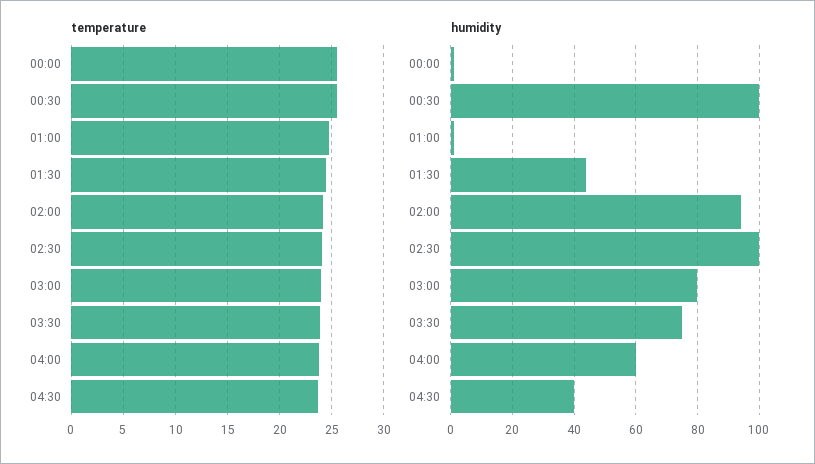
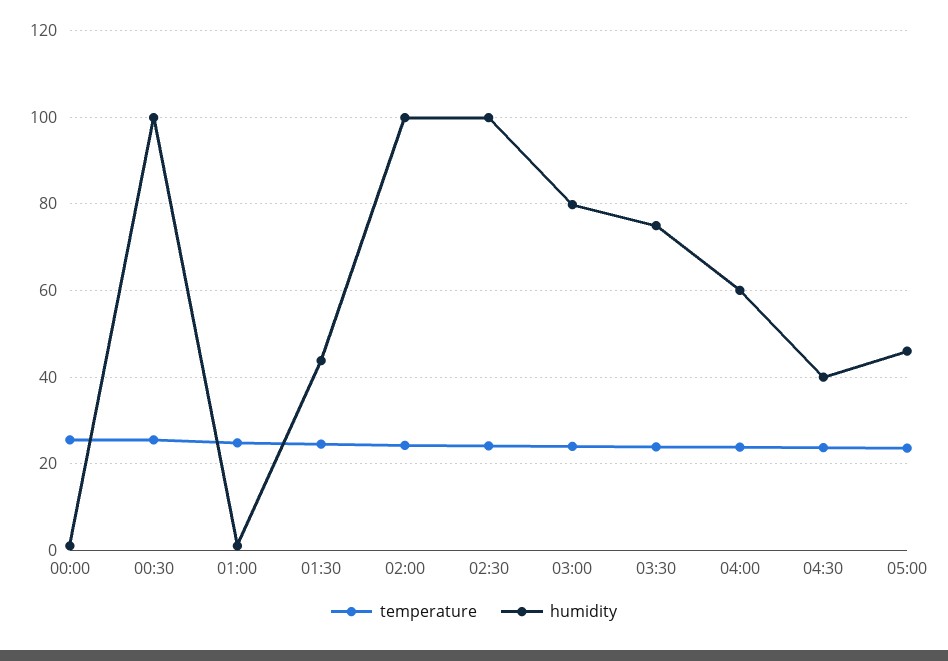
humidity, 02:00: 94 -> 100
temperature, 05:00: none -> 24
humidity, 05:00: none -> 46

